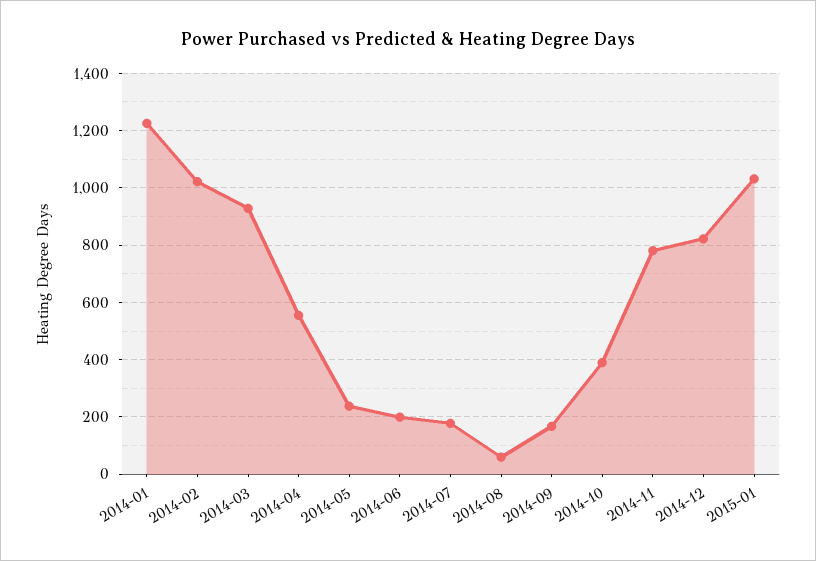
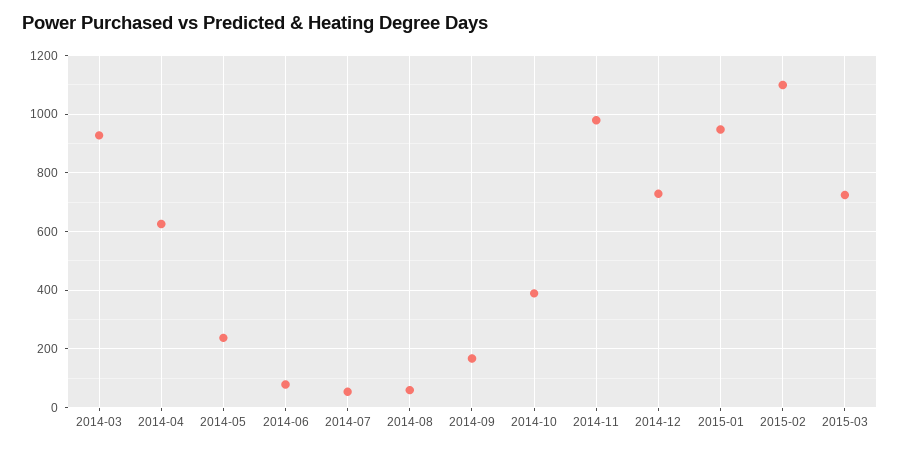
2014-01: 1225 -> none
2014-02: 1025 -> none
2014-04: 550 -> 625
2014-06: 200 -> 75
2014-07: 175 -> 50
2014-11: 775 -> 975
2014-12: 825 -> 725
2015-01: 1025 -> 950
2015-02: none -> 1100
2015-03: none -> 725

